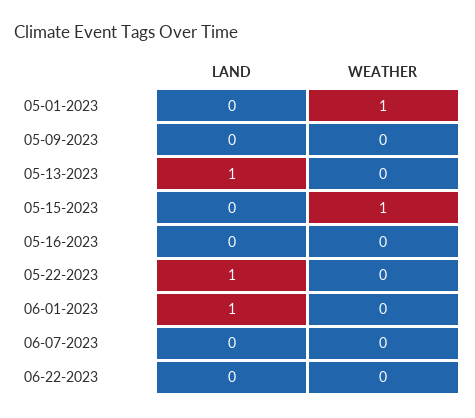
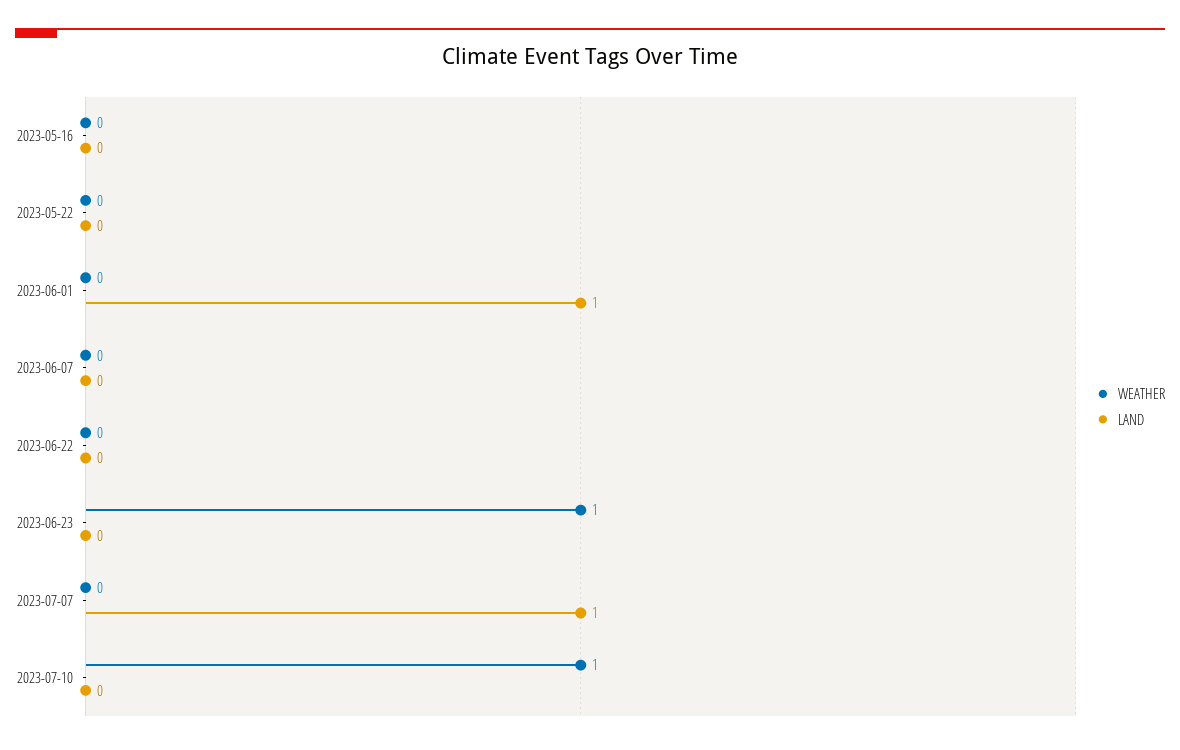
LAND, 05-01-2023: 0 -> none
WEATHER, 05-01-2023: 1 -> none
LAND, 05-09-2023: 0 -> none
WEATHER, 05-09-2023: 0 -> none
LAND, 05-13-2023: 1 -> none
WEATHER, 05-13-2023: 0 -> none
LAND, 05-15-2023: 0 -> none
WEATHER, 05-15-2023: 1 -> none
LAND, 05-22-2023: 1 -> 0
WEATHER, 2023-06-23: none -> 1
LAND, 2023-06-23: none -> 0
WEATHER, 2023-07-07: none -> 0
LAND, 2023-07-07: none -> 1
WEATHER, 2023-07-10: none -> 1
LAND, 2023-07-10: none -> 0

